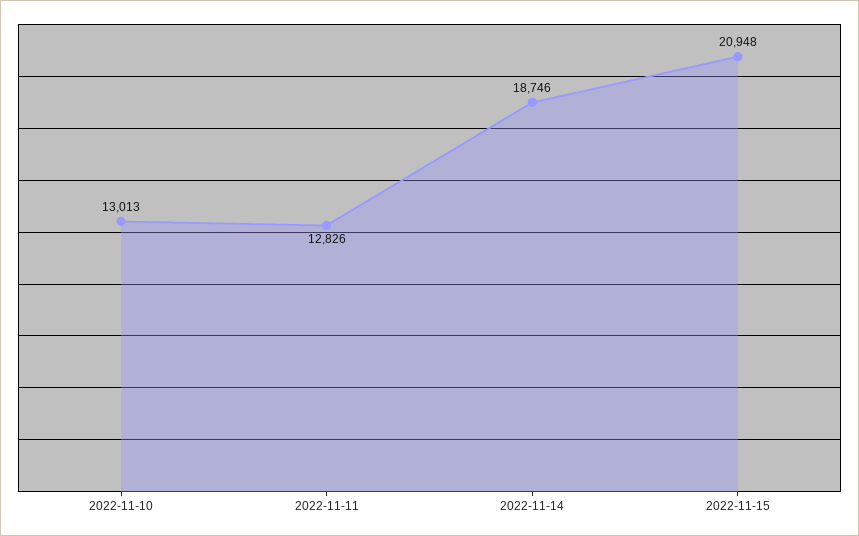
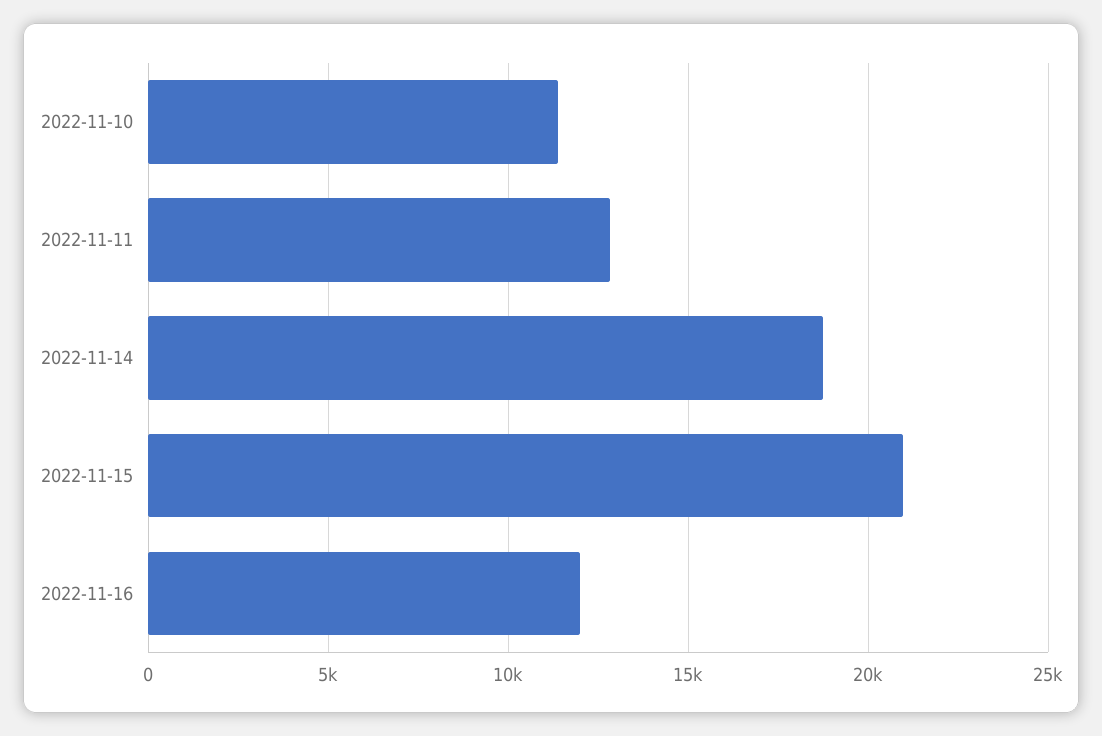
2022-11-10: 13013 -> 11500
2022-11-16: none -> 12000

